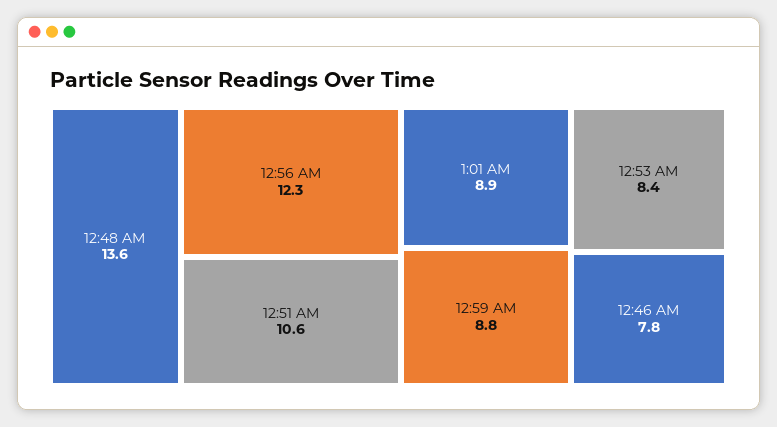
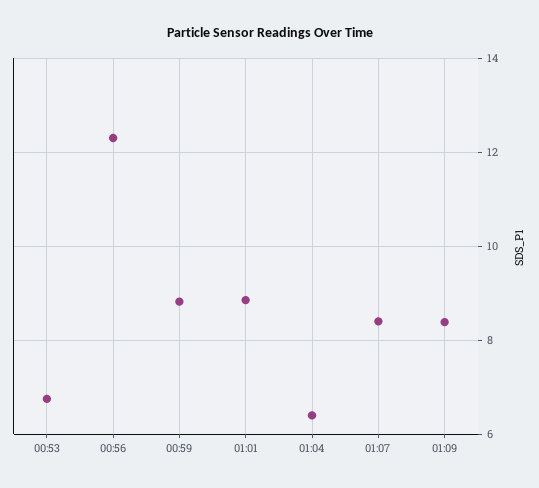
12:48 AM: 13.6 -> none
12:51 AM: 10.6 -> none
12:53 AM: 8.4 -> 6.8
12:46 AM: 7.8 -> none
01:04: none -> 6.4
01:07: none -> 8.4
01:09: none -> 8.4

